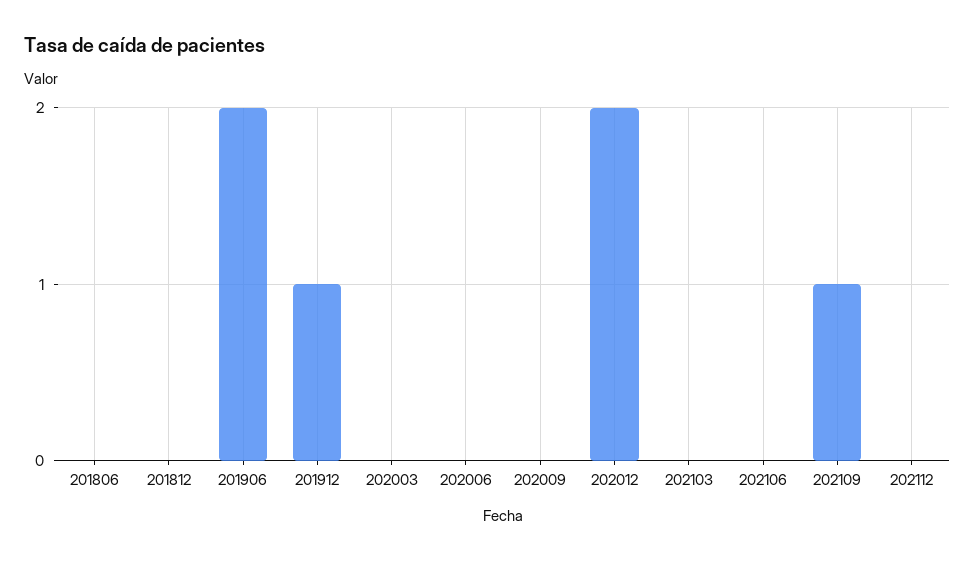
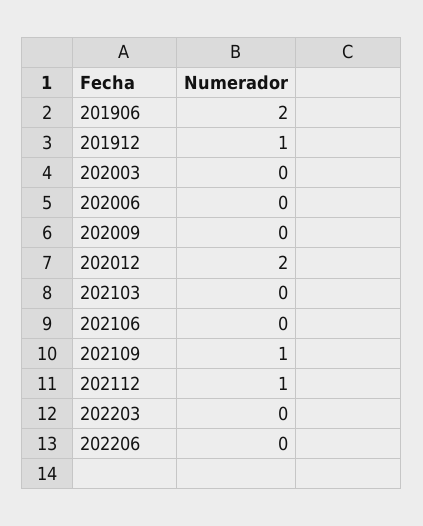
201806: 0 -> none
201812: 0 -> none
202112: 0 -> 1
202203: none -> 0
202206: none -> 0

